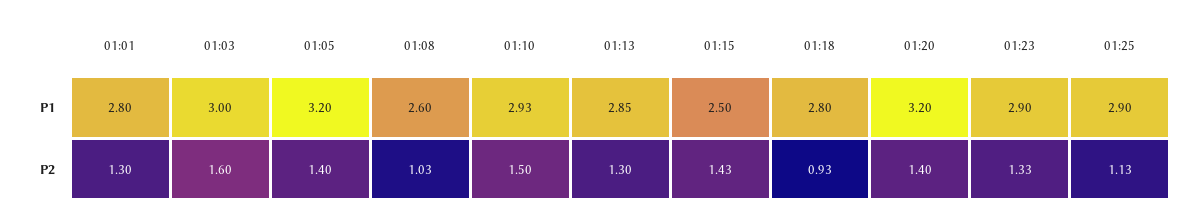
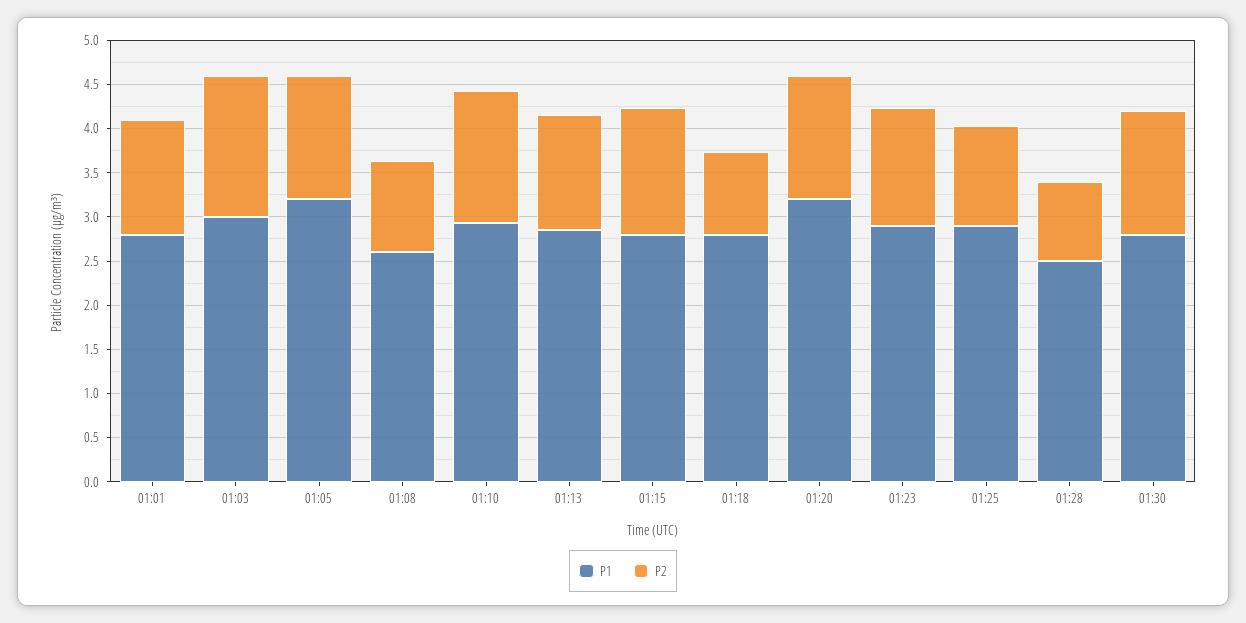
P1, 01:15: 2.5 -> 2.8
P1, 01:28: none -> 2.5
P2, 01:28: none -> 0.9
P1, 01:30: none -> 2.8
P2, 01:30: none -> 1.4

